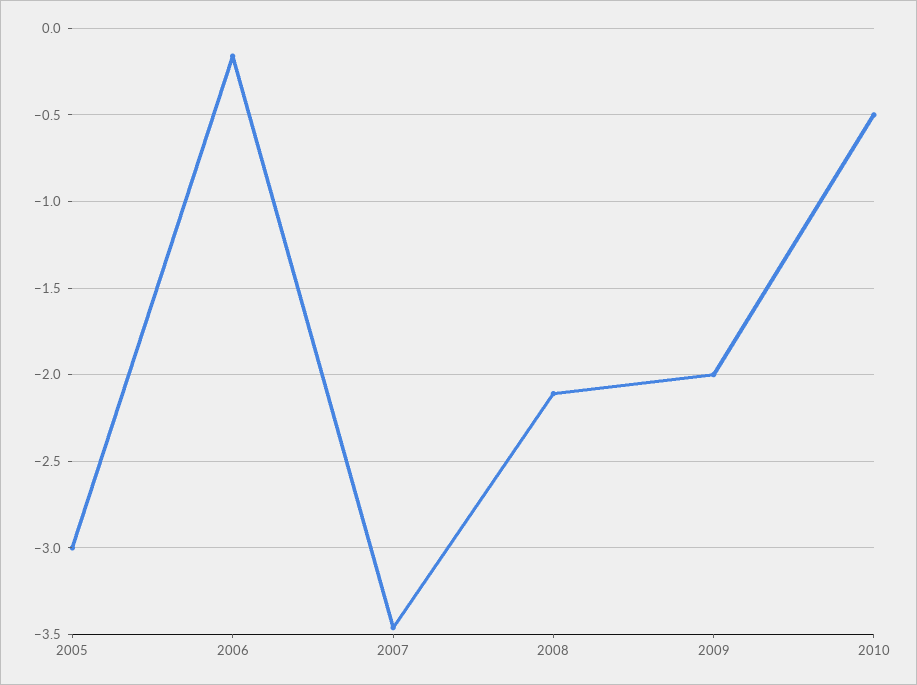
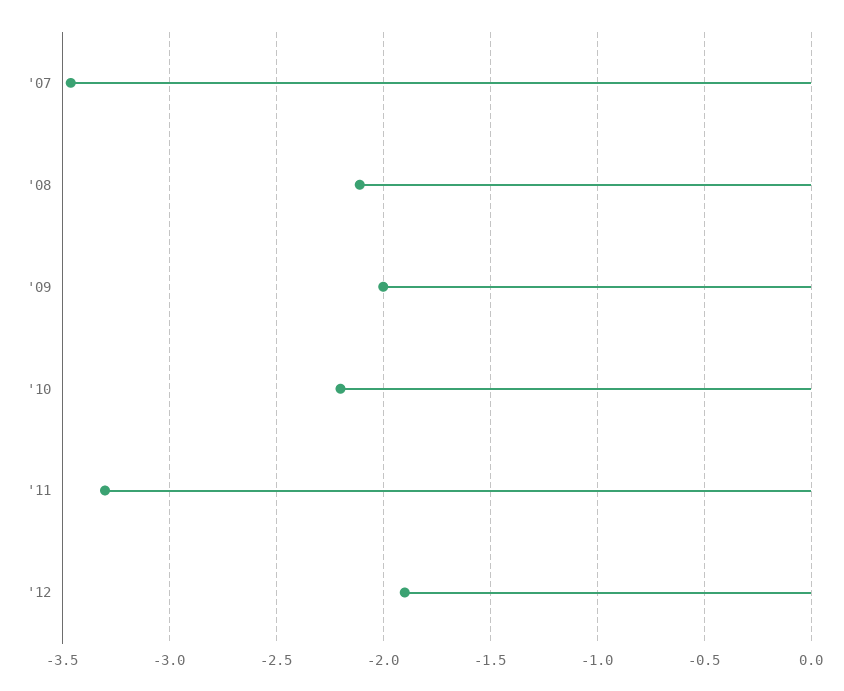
2005: -3 -> none
2006: -0.15 -> none
2010: -0.5 -> -2.2
'11: none -> -3.3
'12: none -> -1.9

